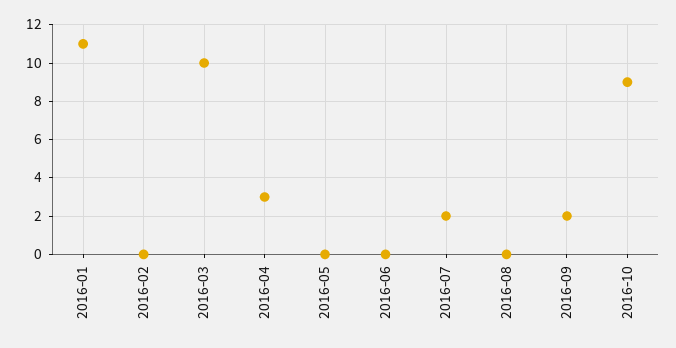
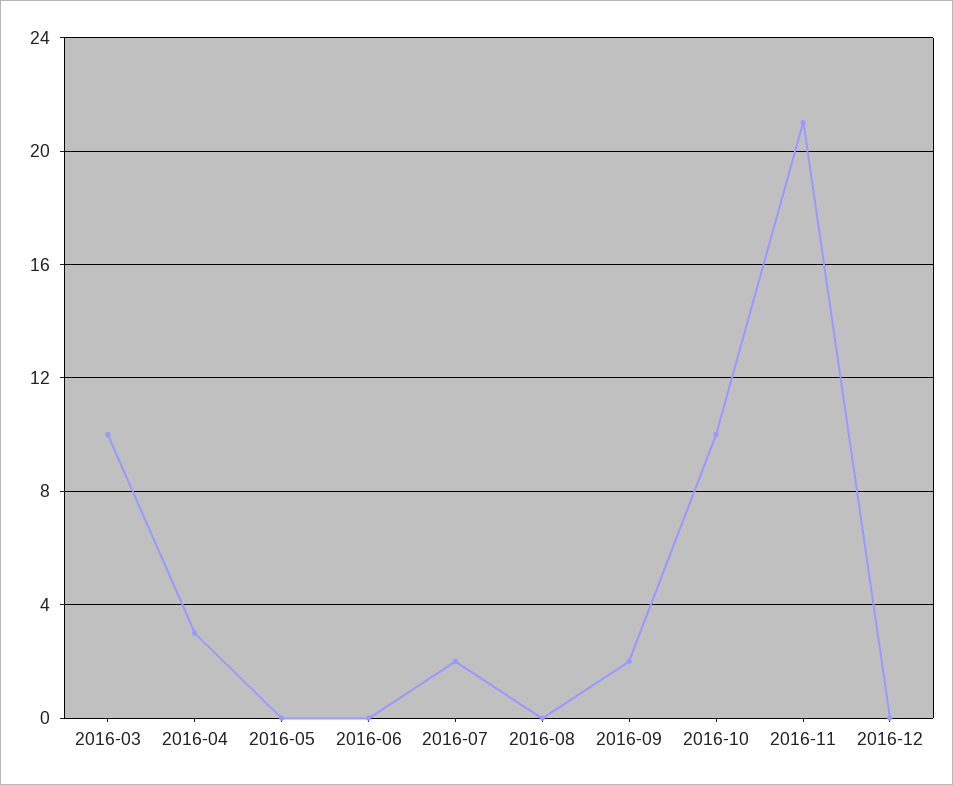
2016-01: 11 -> none
2016-02: 0 -> none
2016-10: 9 -> 10
2016-11: none -> 21
2016-12: none -> 0

